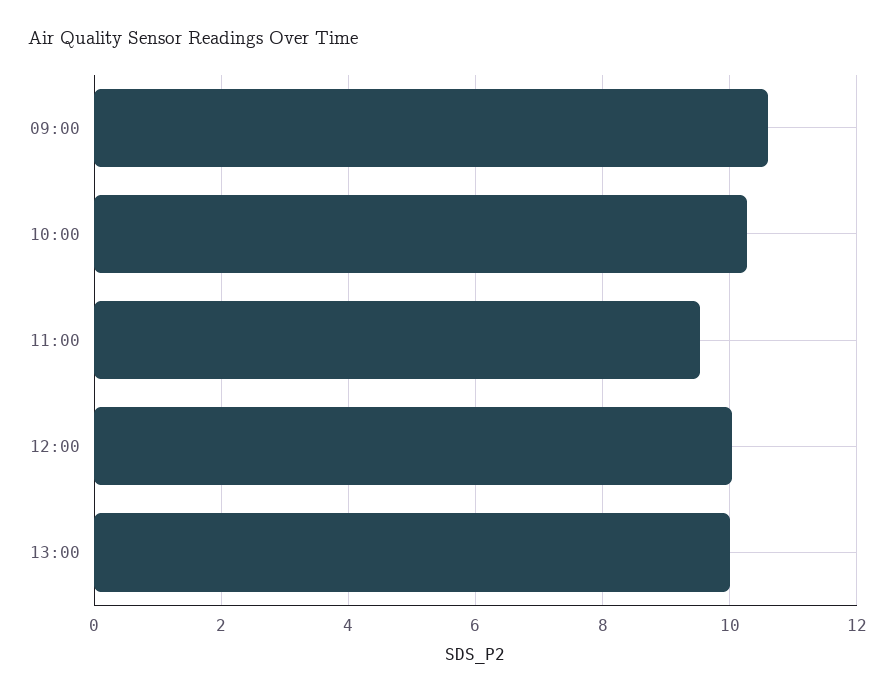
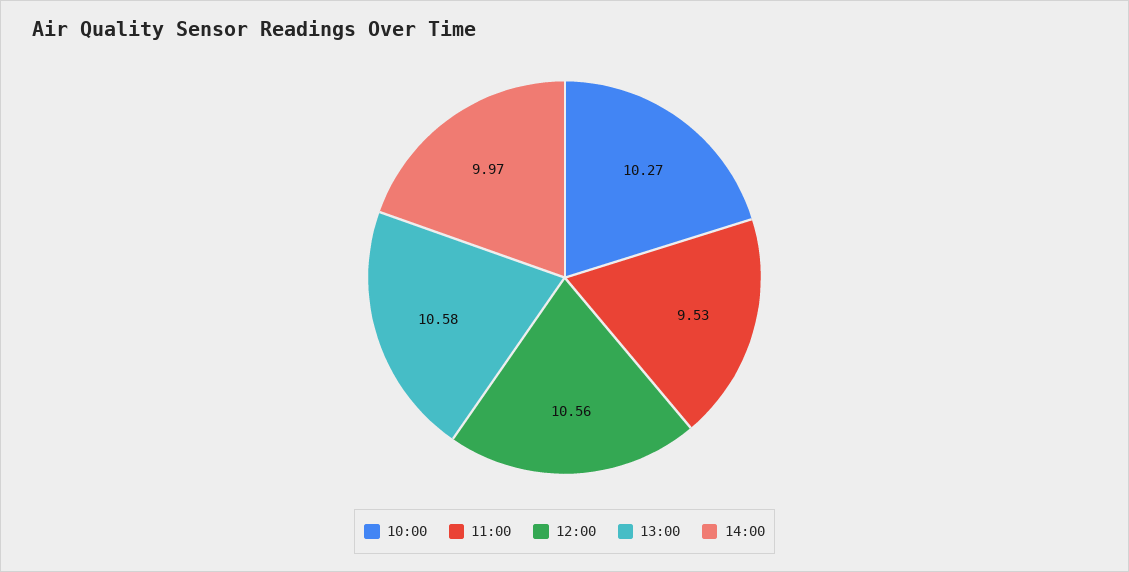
09:00: 10.6 -> none
12:00: 10 -> 10.56
13:00: 10 -> 10.58
14:00: none -> 9.97

